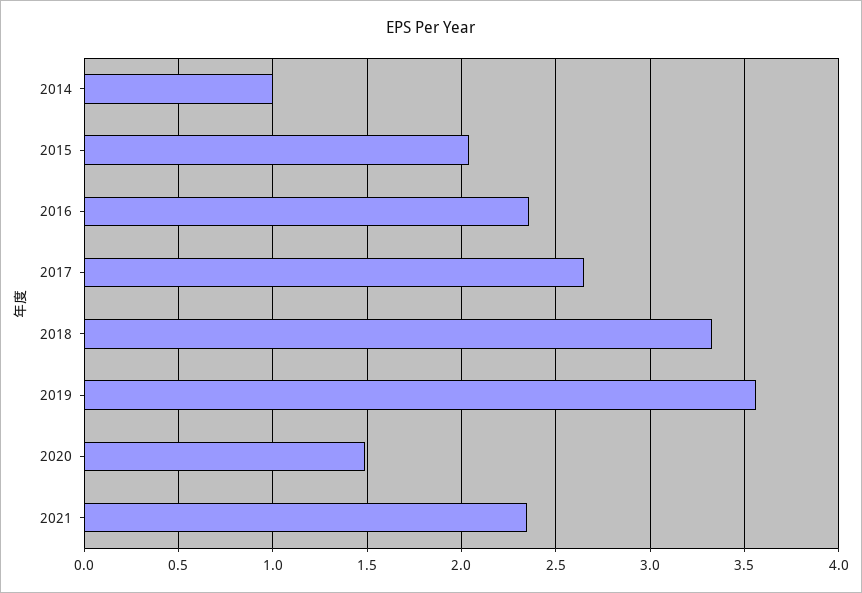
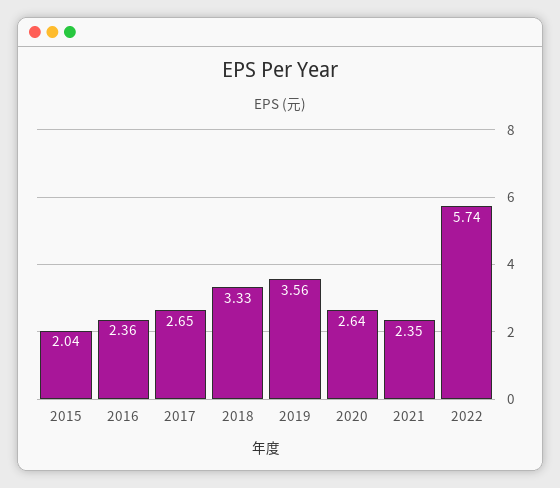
2014: 1 -> none
2020: 1.5 -> 2.64
2022: none -> 5.74

